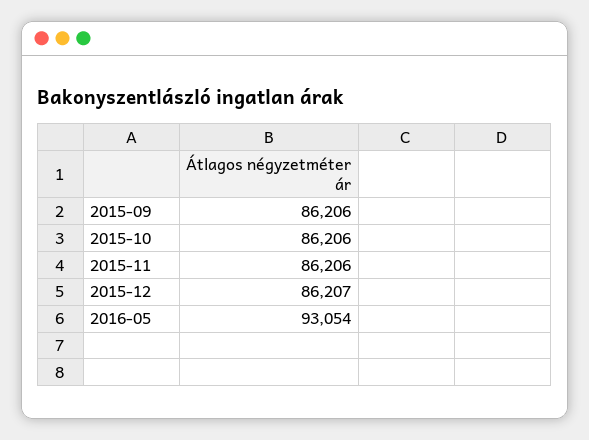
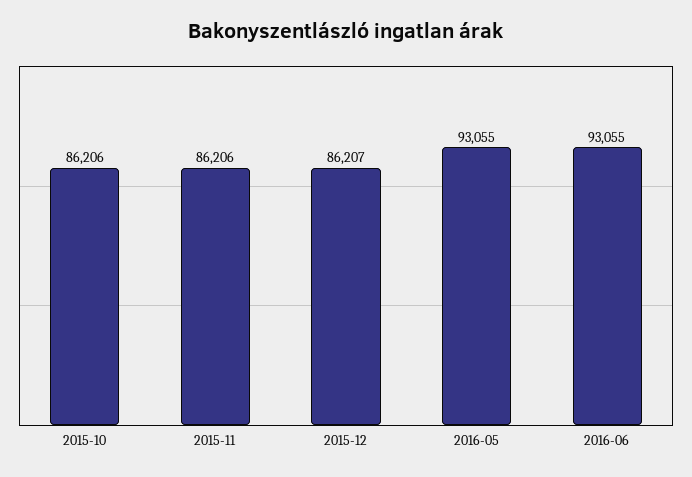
2015-09: 86206 -> none
2016-05: 93054 -> 93055
2016-06: none -> 93055

